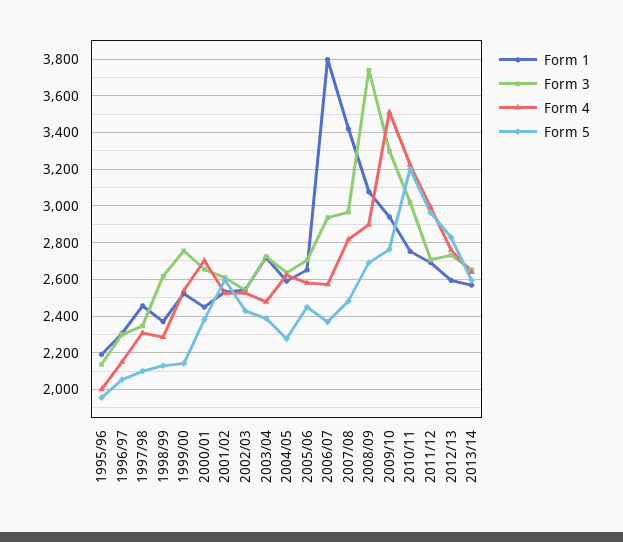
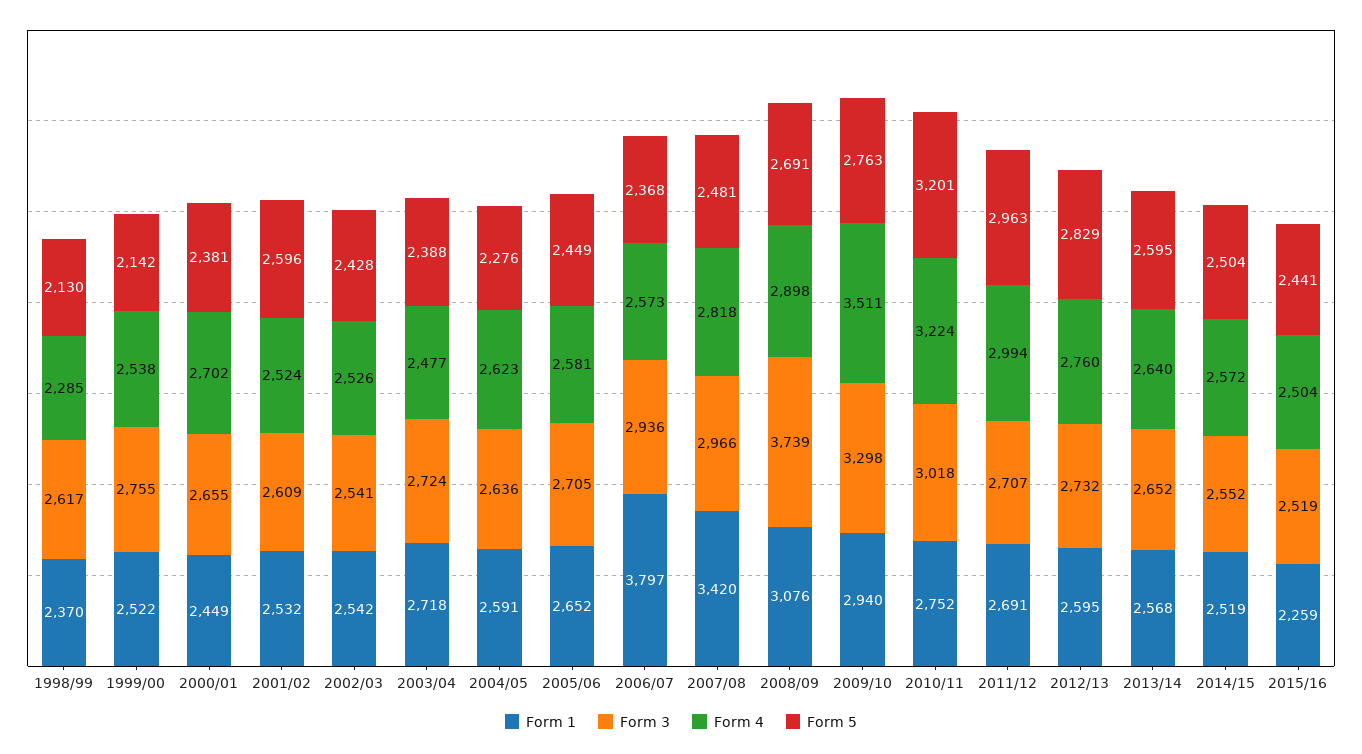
Form 1, 1995/96: 2200 -> none
Form 3, 1995/96: 2150 -> none
Form 4, 1995/96: 2000 -> none
Form 5, 1995/96: 1950 -> none
Form 1, 1996/97: 2300 -> none
Form 3, 1996/97: 2300 -> none
Form 4, 1996/97: 2150 -> none
Form 5, 1996/97: 2050 -> none
Form 1, 1997/98: 2450 -> none
Form 3, 1997/98: 2350 -> none
Form 4, 1997/98: 2300 -> none
Form 5, 1997/98: 2100 -> none
Form 1, 2014/15: none -> 2519
Form 3, 2014/15: none -> 2552
Form 4, 2014/15: none -> 2572
Form 5, 2014/15: none -> 2504
Form 1, 2015/16: none -> 2259
Form 3, 2015/16: none -> 2519
Form 4, 2015/16: none -> 2504
Form 5, 2015/16: none -> 2441

